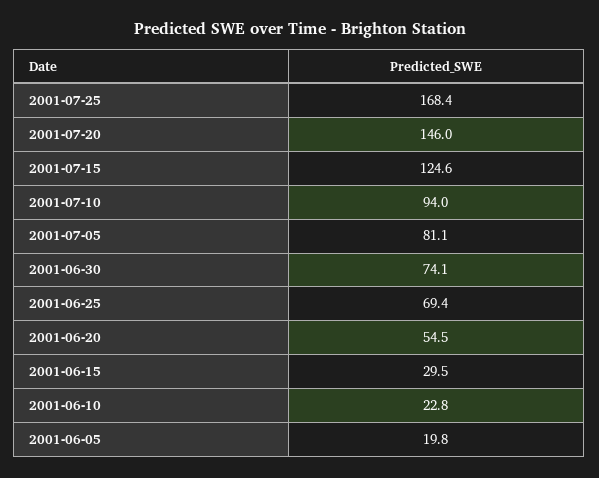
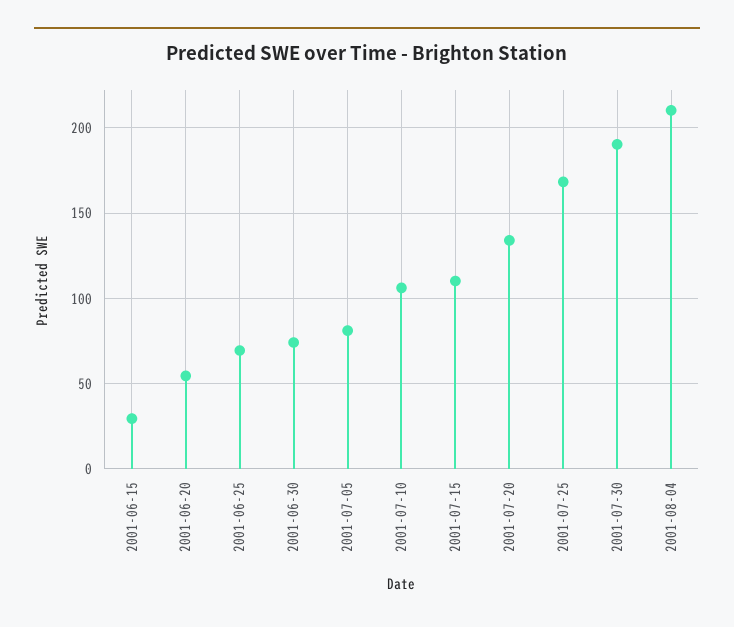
2001-07-20: 146 -> 135
2001-07-15: 124.6 -> 110
2001-07-10: 94 -> 105
2001-06-10: 22.8 -> none
2001-06-05: 19.8 -> none
2001-07-30: none -> 190
2001-08-04: none -> 210

